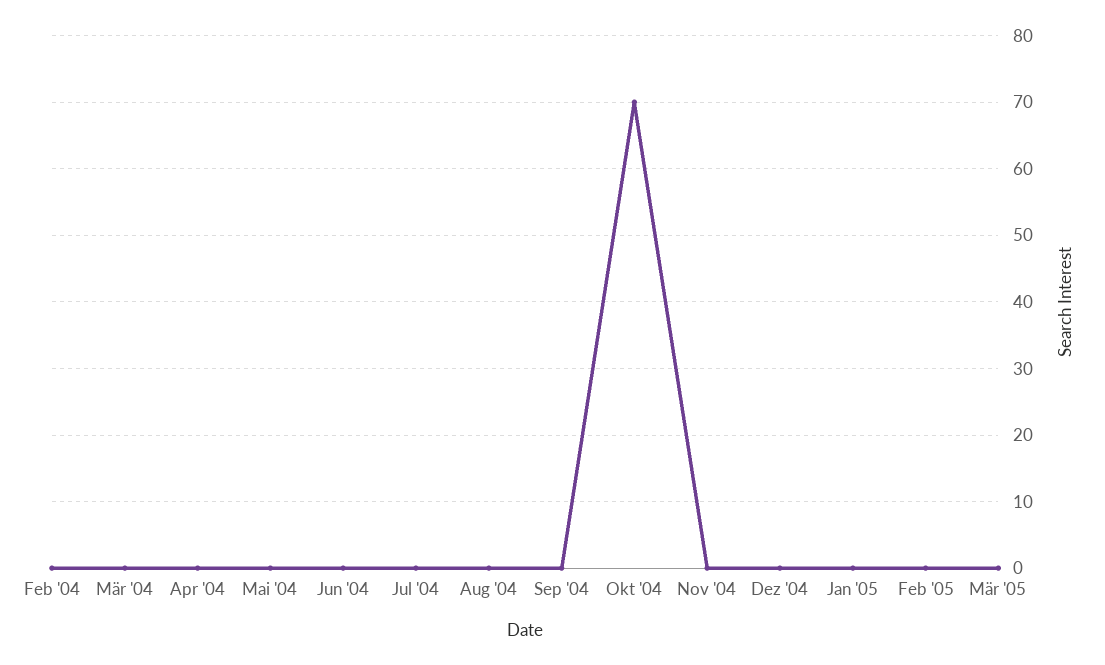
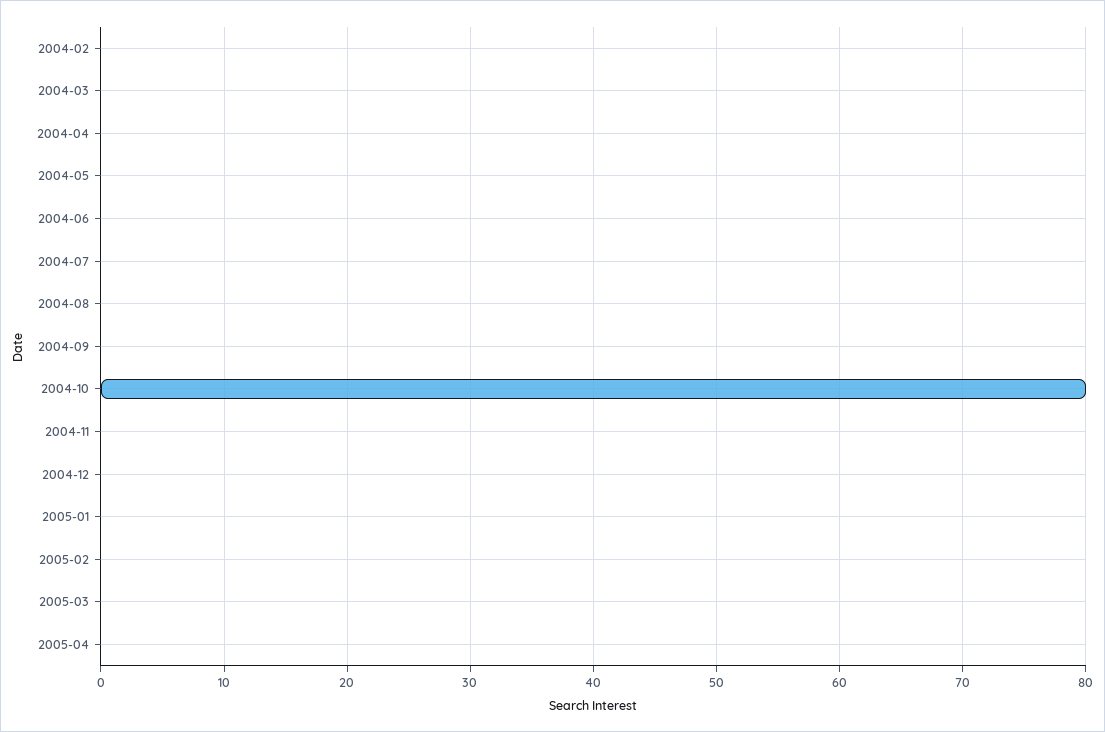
Okt '04: 70 -> 80
2005-04: none -> 0

